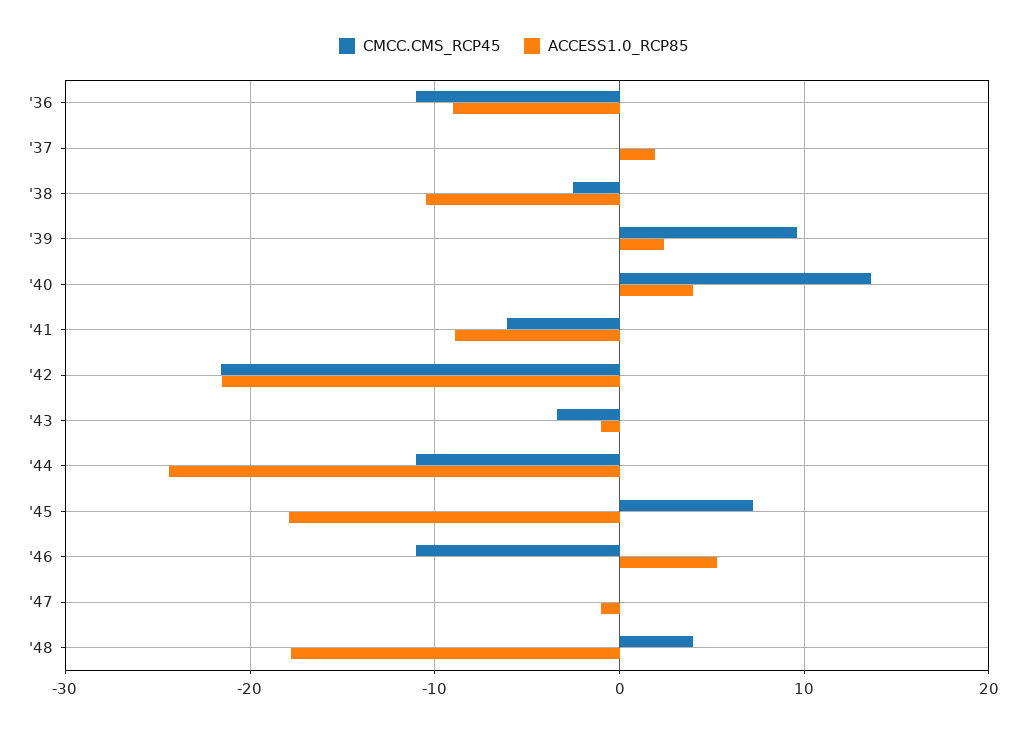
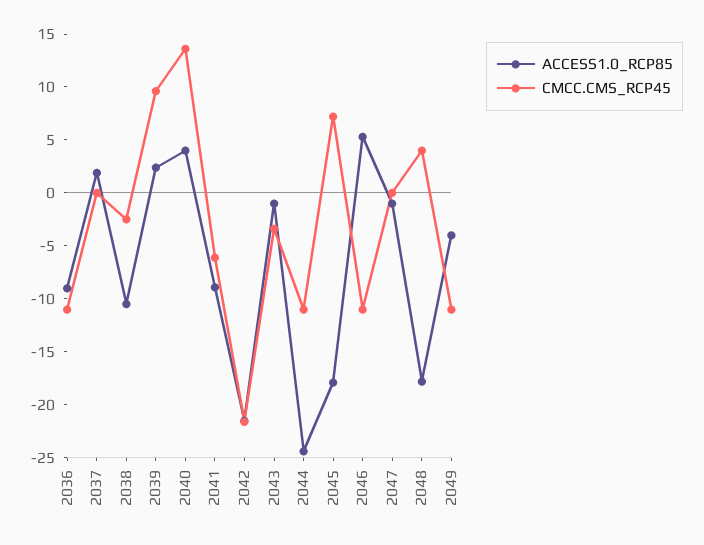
ACCESS1.0_RCP85, 2049: none -> -4
CMCC.CMS_RCP45, 2049: none -> -11

